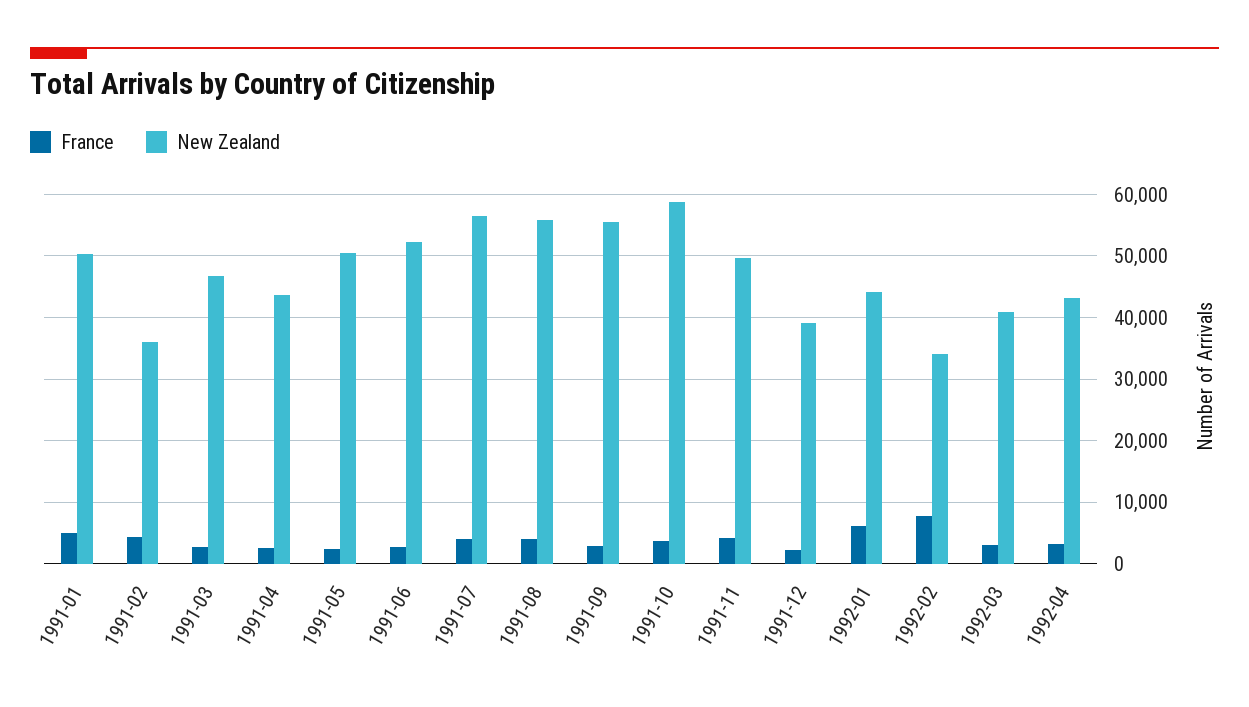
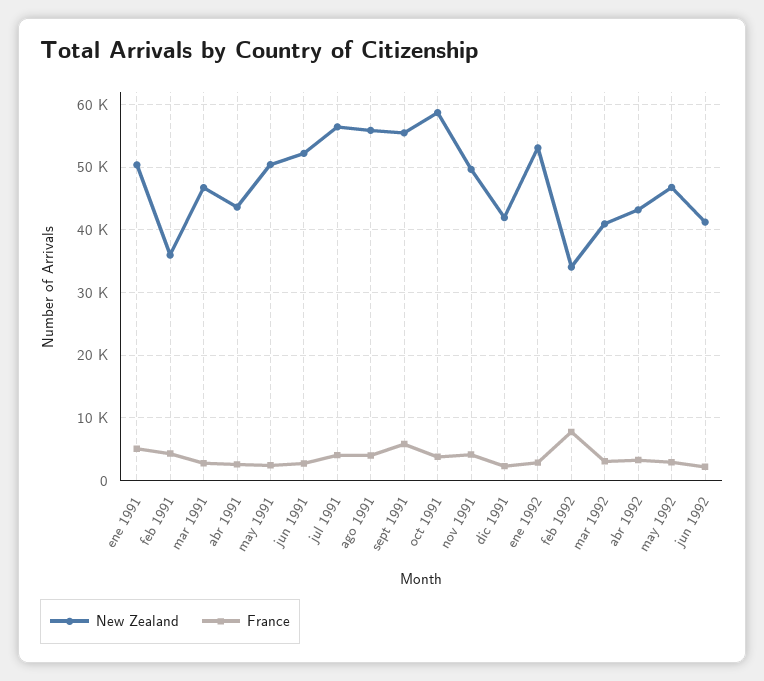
France, 1991-09: 3000 -> 6000
New Zealand, 1991-12: 39000 -> 42000
France, 1992-01: 6000 -> 3000
New Zealand, 1992-01: 44000 -> 53000
New Zealand, may 1992: none -> 47000
France, may 1992: none -> 3000
New Zealand, jun 1992: none -> 41000
France, jun 1992: none -> 2000

